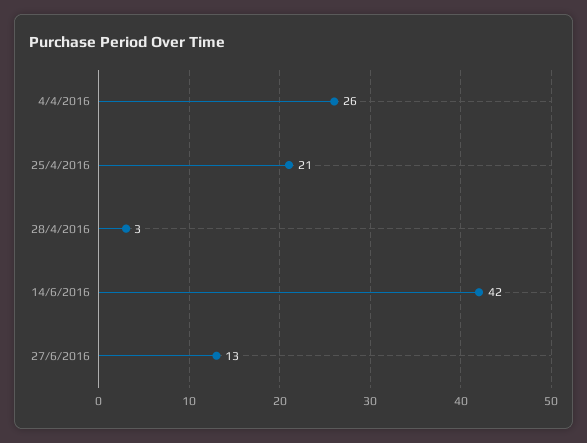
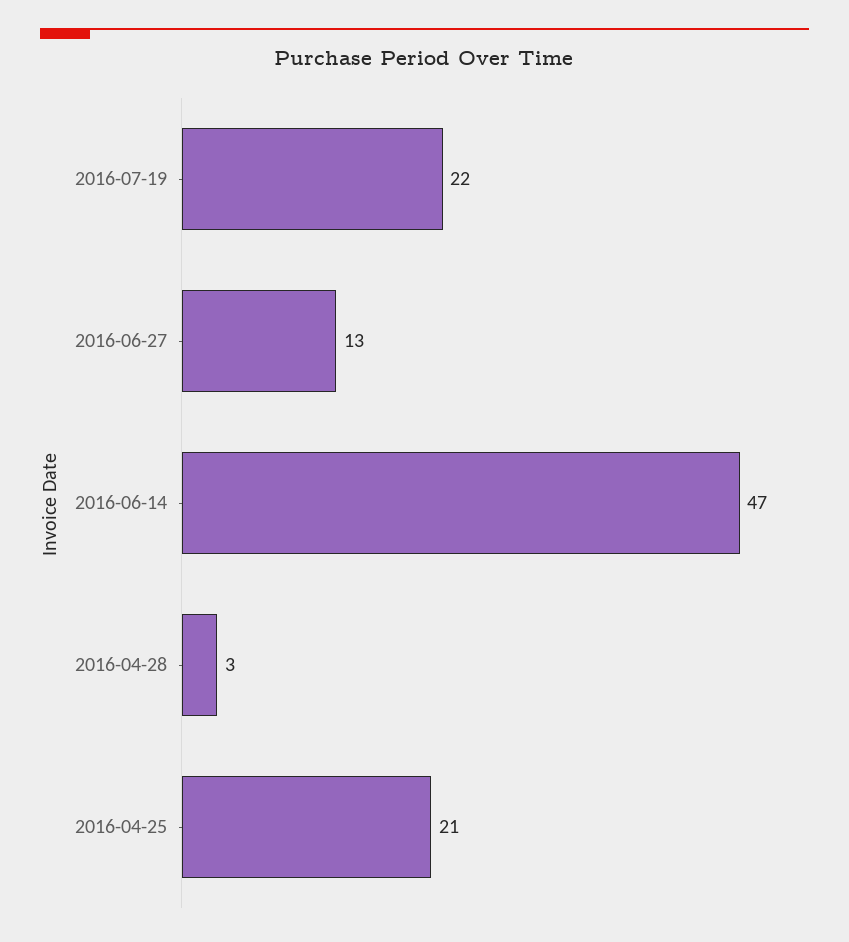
4/4/2016: 26 -> none
14/6/2016: 42 -> 47
2016-07-19: none -> 22

